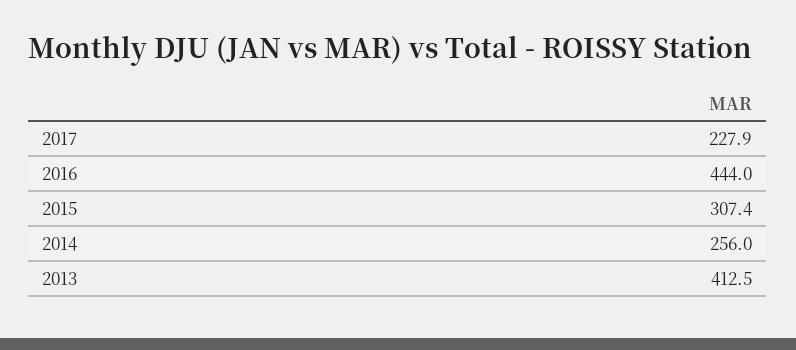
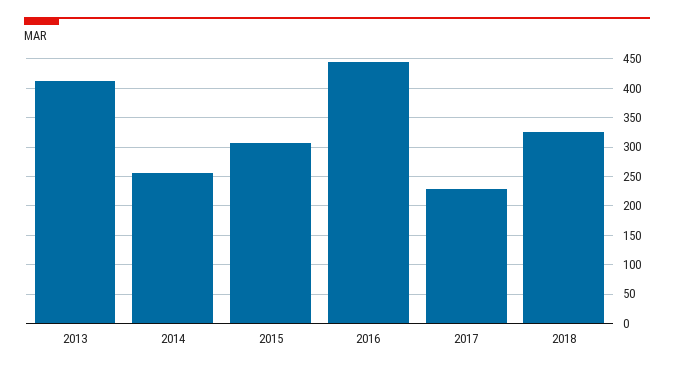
2018: none -> 325

